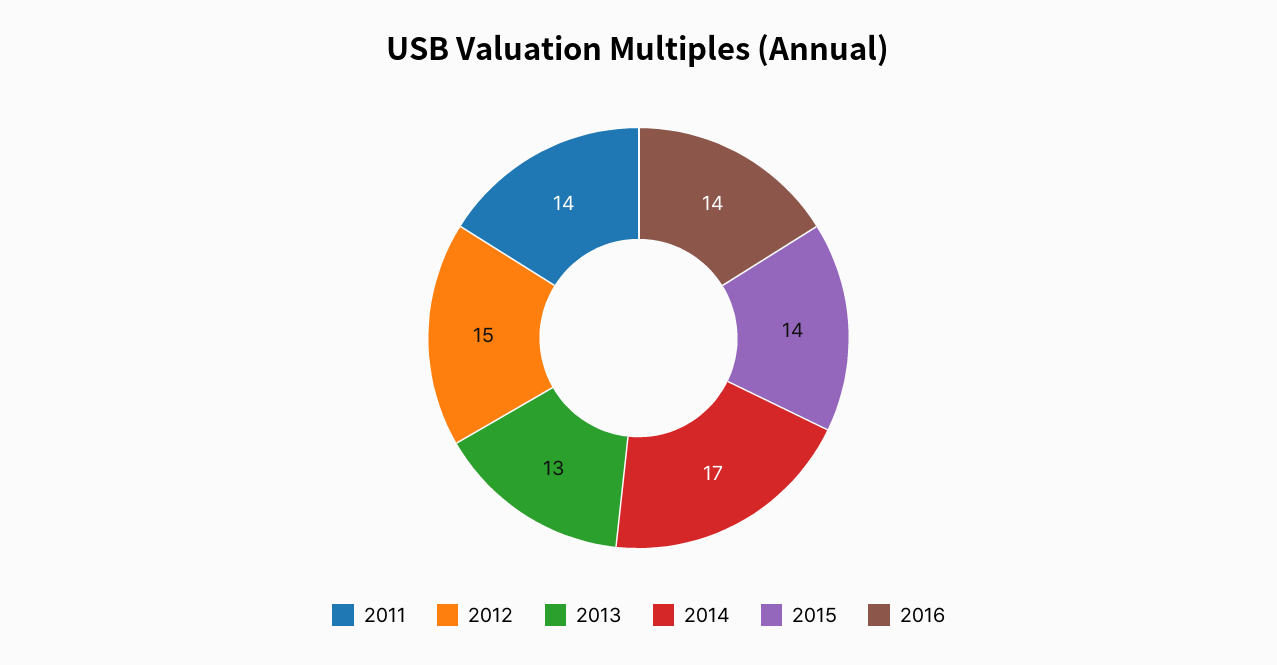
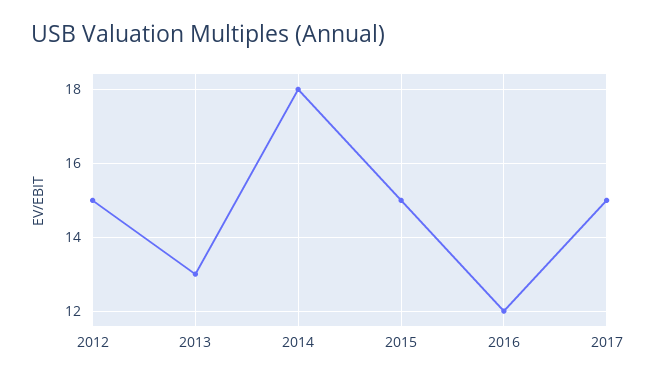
2011: 14 -> none
2014: 17 -> 18
2015: 14 -> 15
2016: 14 -> 12
2017: none -> 15

